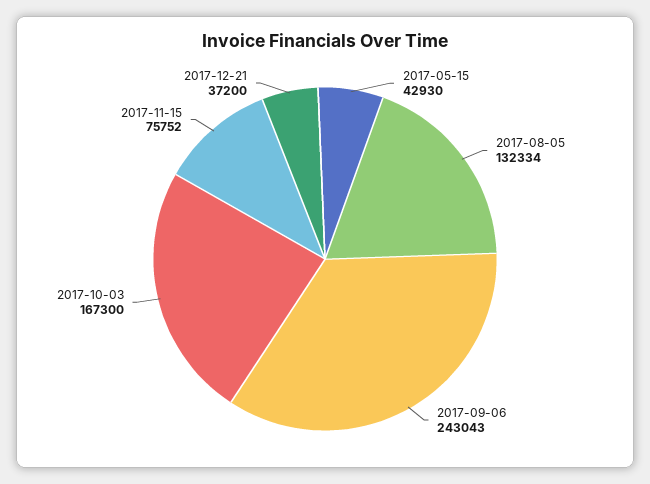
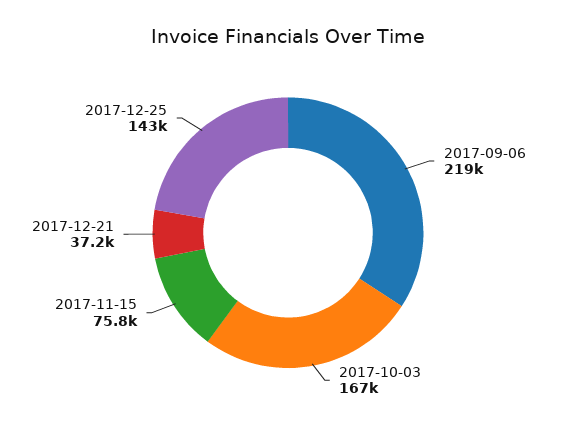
2017-05-15: 42930 -> none
2017-08-05: 132334 -> none
2017-09-06: 243043 -> 219000
2017-12-25: none -> 143000

